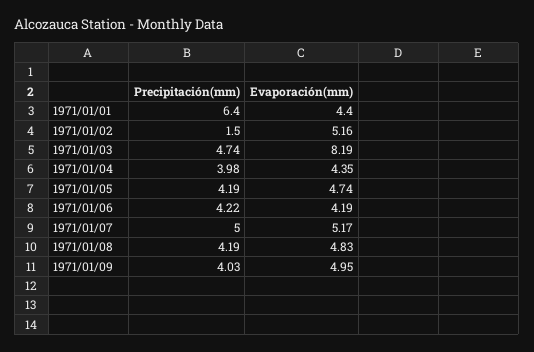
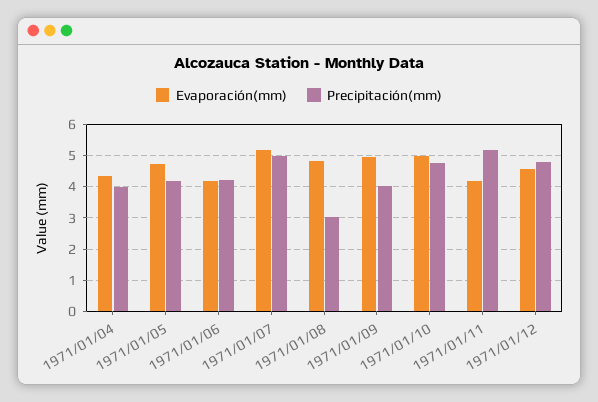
Precipitación(mm), 1971/01/01: 6.4 -> none
Evaporación(mm), 1971/01/01: 4.4 -> none
Precipitación(mm), 1971/01/02: 1.5 -> none
Evaporación(mm), 1971/01/02: 5.16 -> none
Precipitación(mm), 1971/01/03: 4.74 -> none
Evaporación(mm), 1971/01/03: 8.19 -> none
Precipitación(mm), 1971/01/08: 4.19 -> 3
Evaporación(mm), 1971/01/10: none -> 5
Precipitación(mm), 1971/01/10: none -> 4.8
Evaporación(mm), 1971/01/11: none -> 4.2
Precipitación(mm), 1971/01/11: none -> 5.2
Evaporación(mm), 1971/01/12: none -> 4.6
Precipitación(mm), 1971/01/12: none -> 4.8

